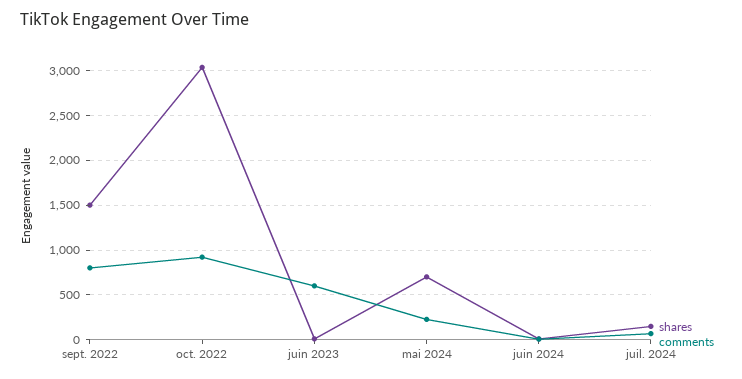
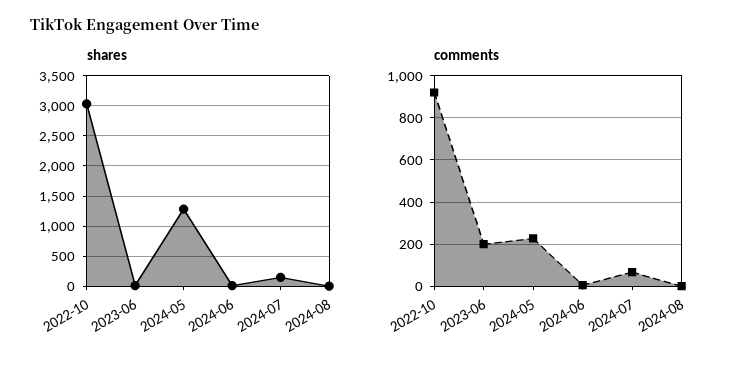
shares, sept. 2022: 1500 -> none
comments, sept. 2022: 800 -> none
comments, juin 2023: 600 -> 200
shares, mai 2024: 700 -> 1300
shares, 2024-08: none -> 0
comments, 2024-08: none -> 0

